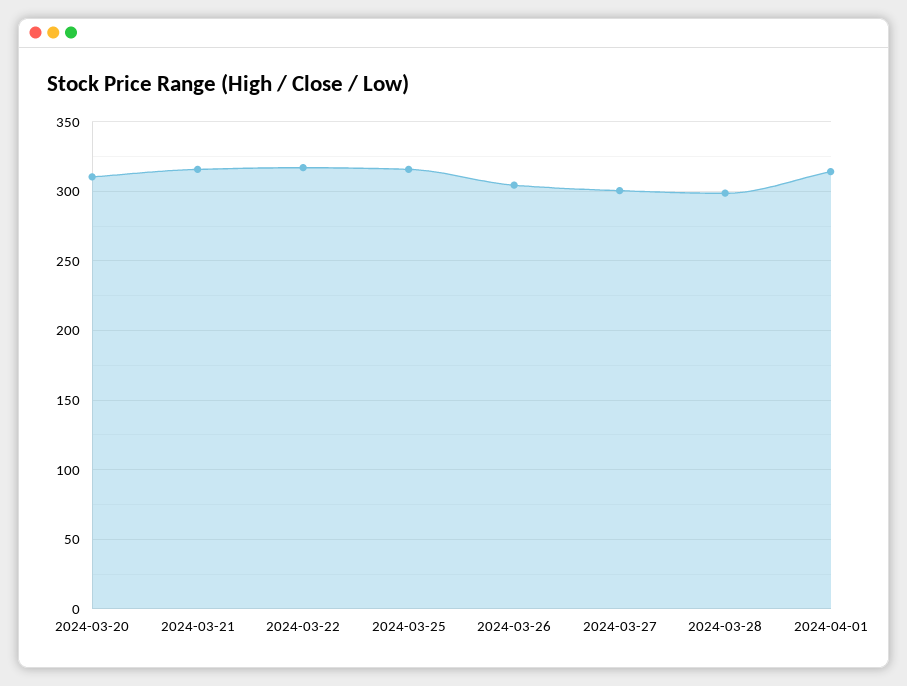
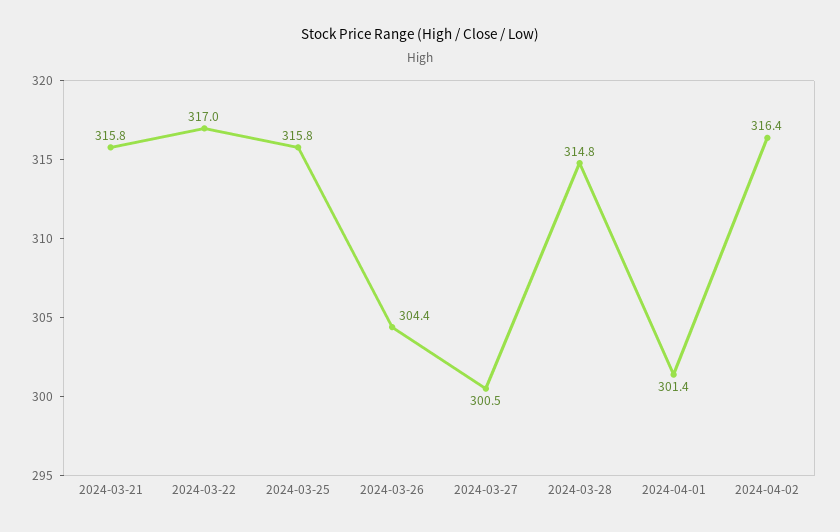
2024-03-20: 310 -> none
2024-03-28: 300 -> 314.8
2024-04-01: 315 -> 301.4
2024-04-02: none -> 316.4

